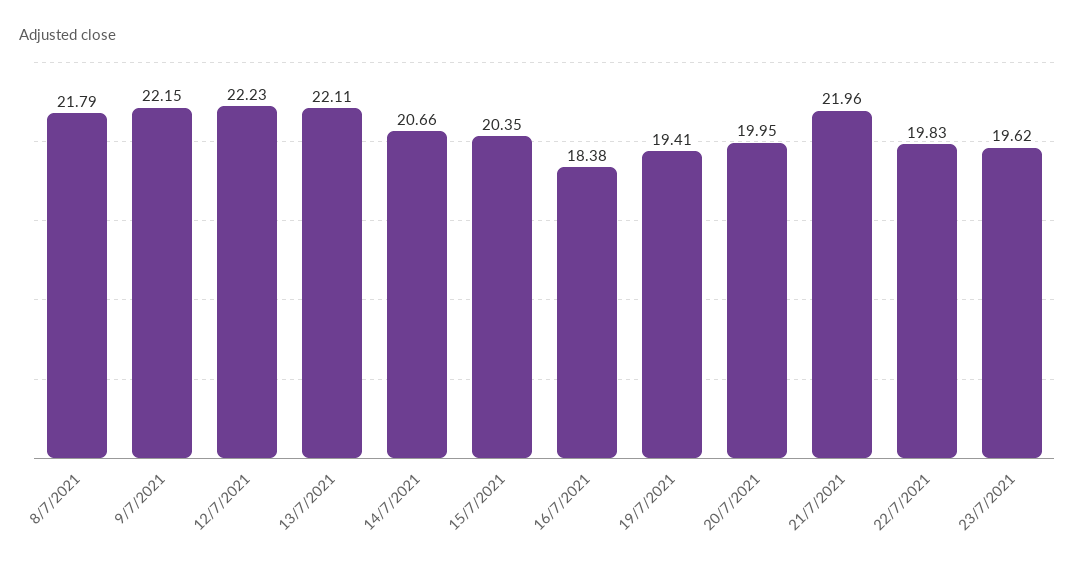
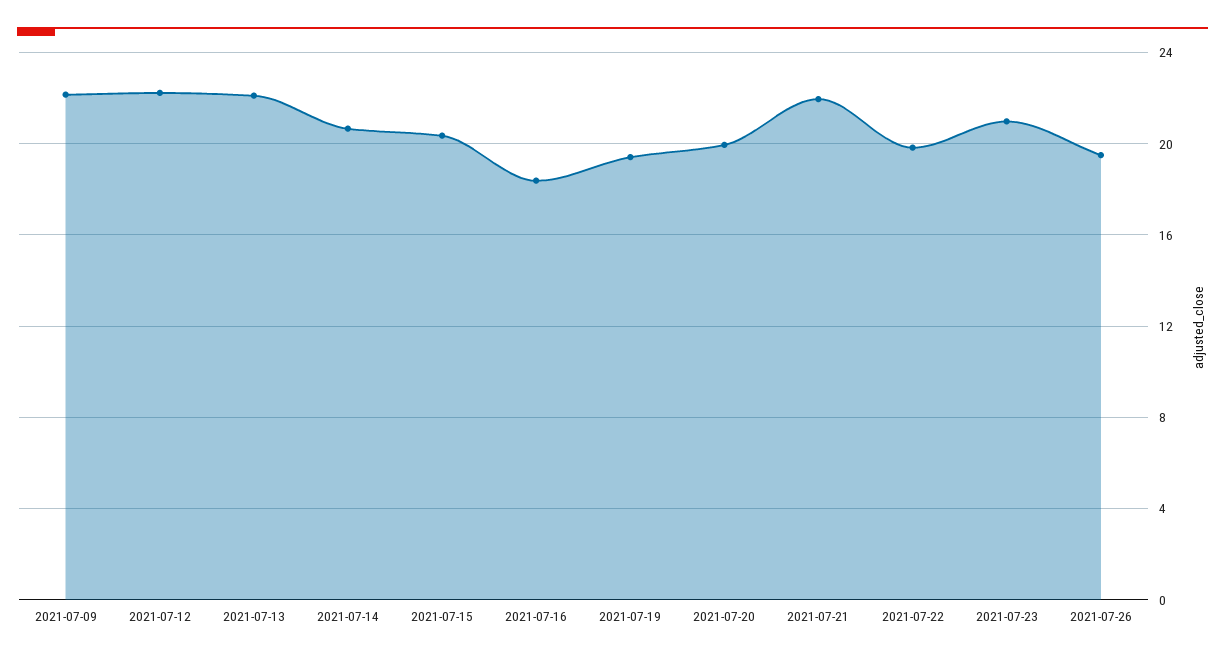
8/7/2021: 21.79 -> none
23/7/2021: 19.62 -> 21
2021-07-26: none -> 19.5

